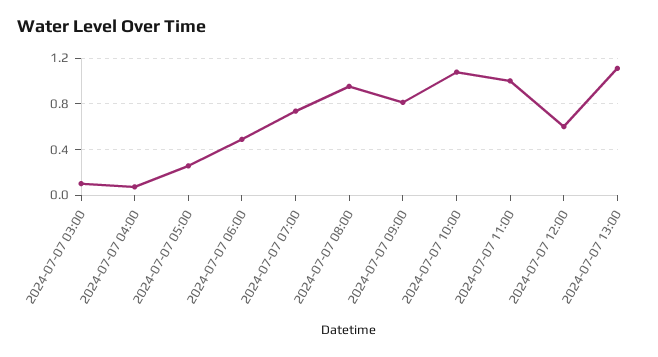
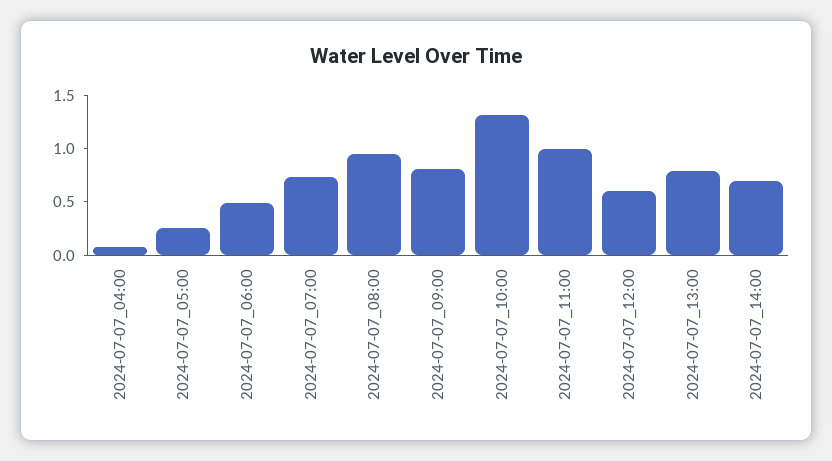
2024-07-07 03:00: 0.1 -> none
2024-07-07 10:00: 1.1 -> 1.3
2024-07-07 13:00: 1.1 -> 0.8
2024-07-07_14:00: none -> 0.7

